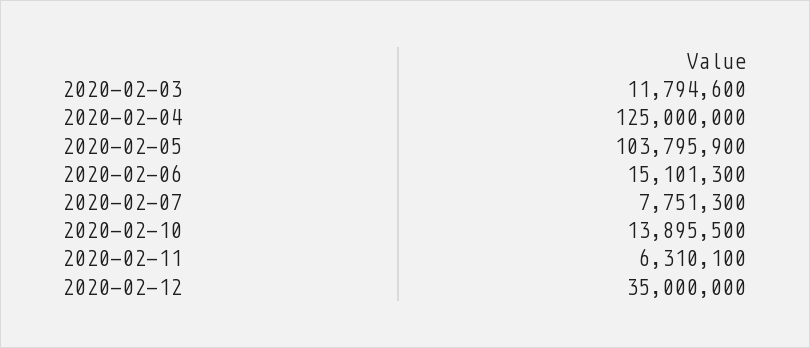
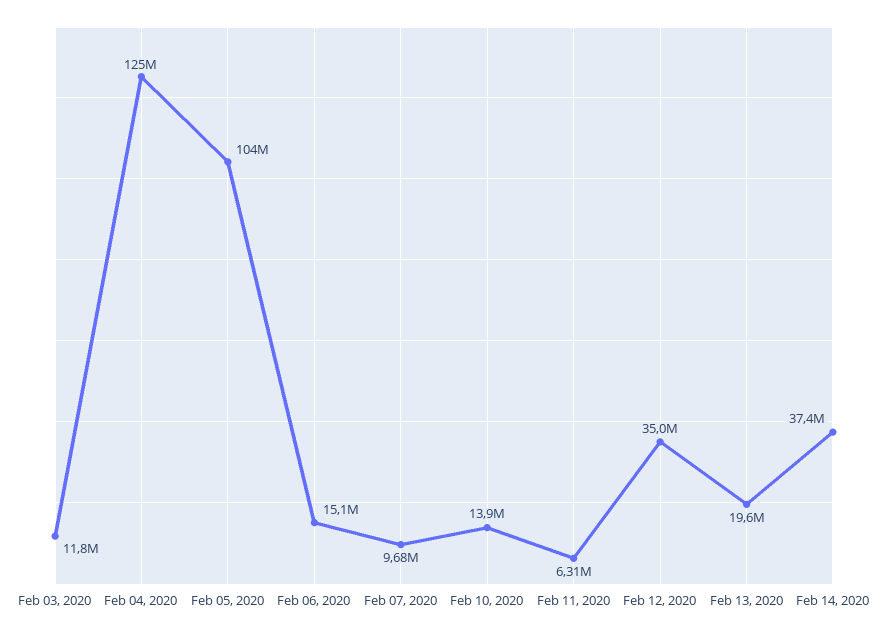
2020-02-07: 7751300 -> 9680000
Feb 13, 2020: none -> 19600000
Feb 14, 2020: none -> 37400000

